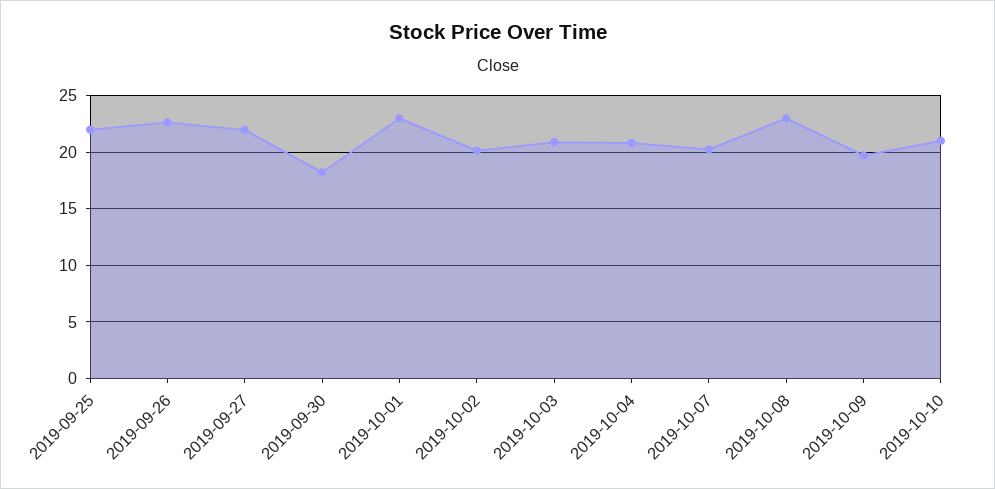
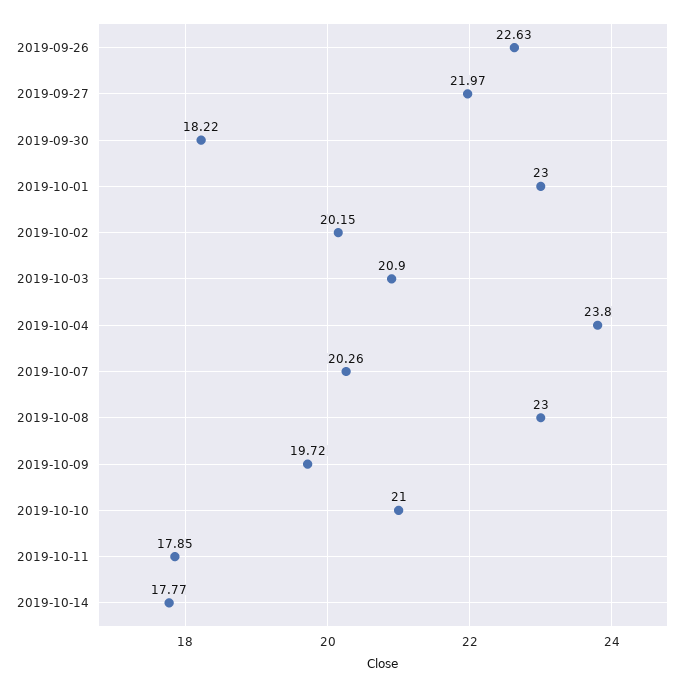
2019-09-25: 22 -> none
2019-10-04: 21 -> 23.8
2019-10-11: none -> 17.85
2019-10-14: none -> 17.77

